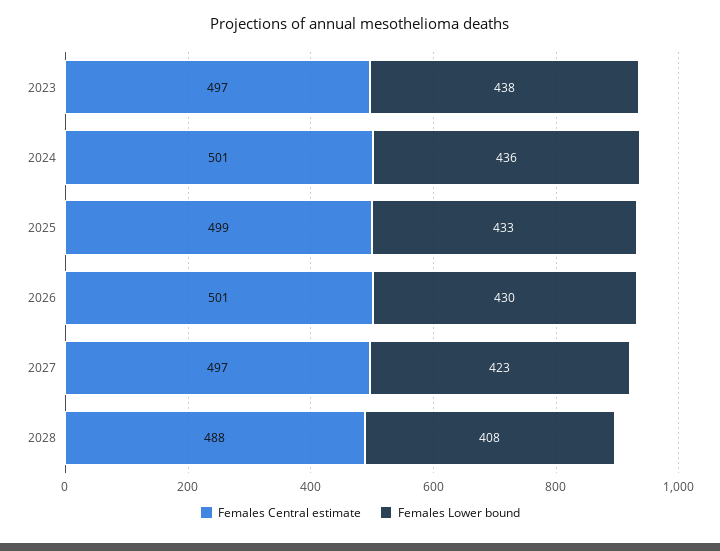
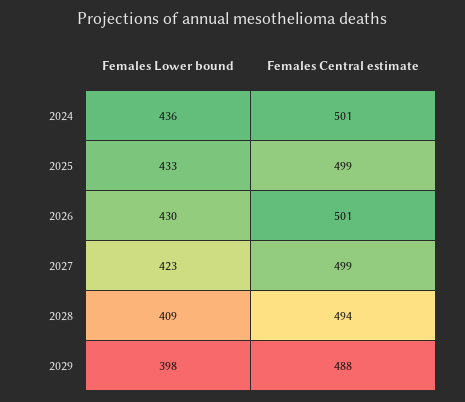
Females Central estimate, 2023: 497 -> none
Females Lower bound, 2023: 438 -> none
Females Central estimate, 2027: 497 -> 499
Females Central estimate, 2028: 488 -> 494
Females Lower bound, 2028: 408 -> 409
Females Lower bound, 2029: none -> 398
Females Central estimate, 2029: none -> 488

